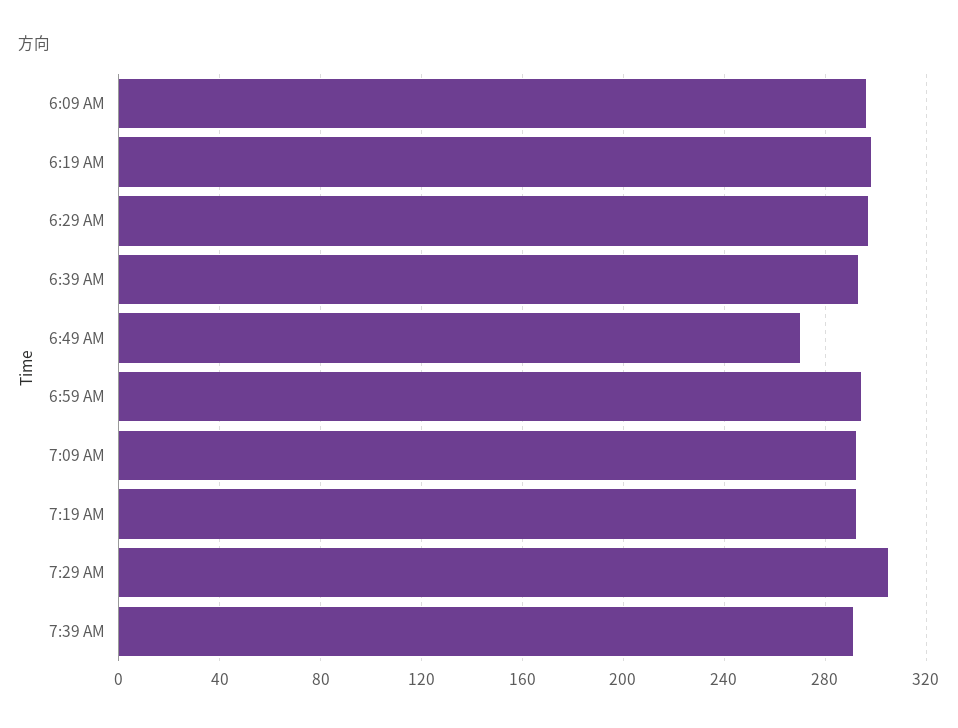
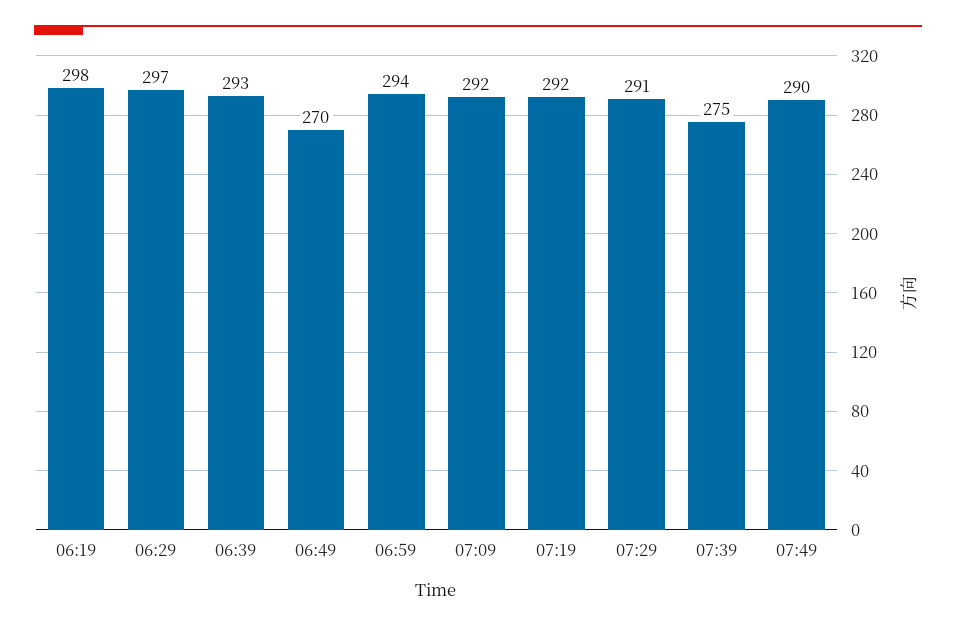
6:09 AM: 295 -> none
7:29 AM: 305 -> 291
7:39 AM: 290 -> 275
07:49: none -> 290

